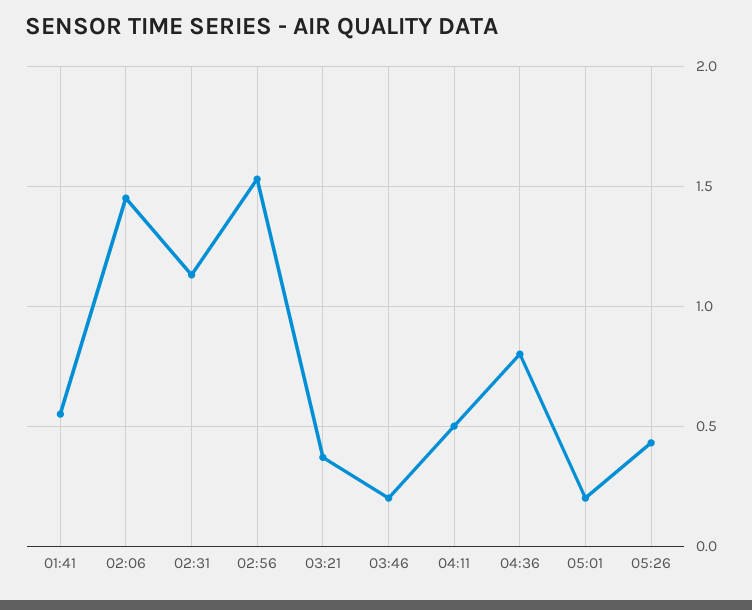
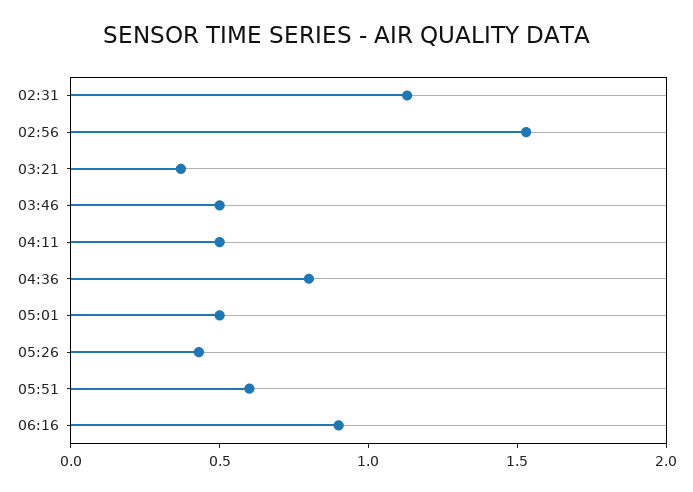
01:41: 0.55 -> none
02:06: 1.45 -> none
03:46: 0.2 -> 0.5
05:01: 0.2 -> 0.5
05:51: none -> 0.6
06:16: none -> 0.9

